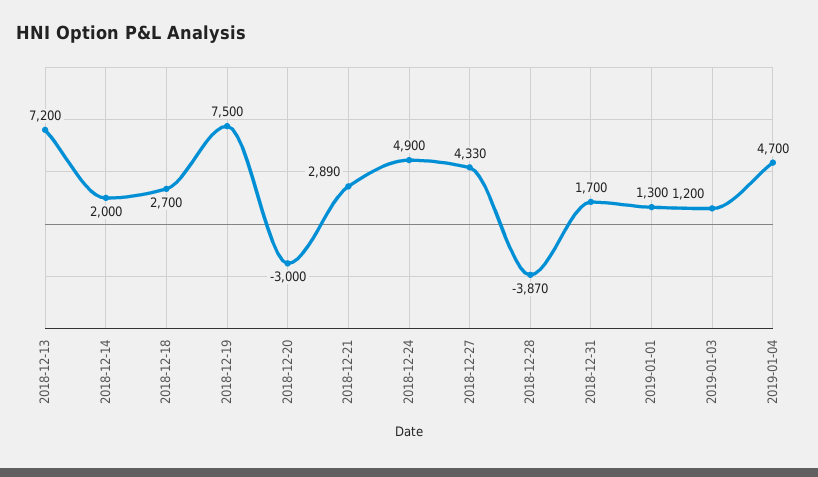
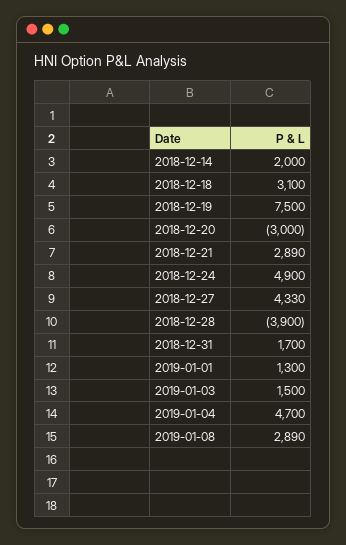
2018-12-13: 7200 -> none
2018-12-18: 2700 -> 3100
2018-12-28: -3870 -> -3900
2019-01-03: 1200 -> 1500
2019-01-08: none -> 2890

